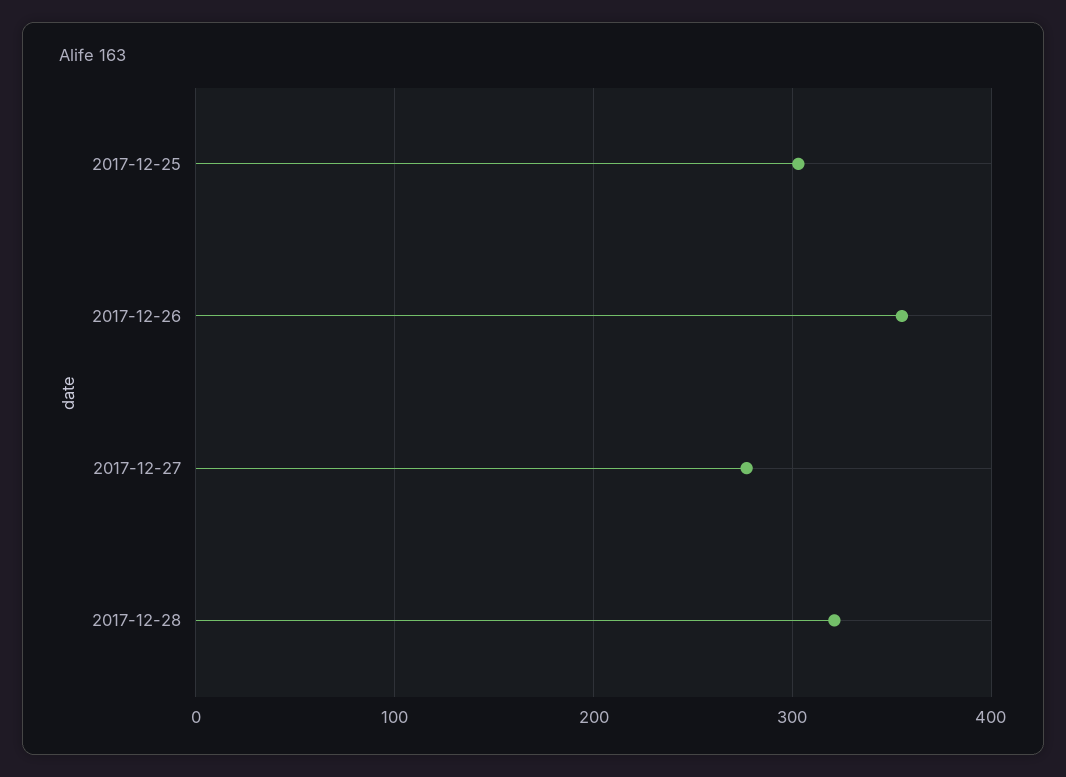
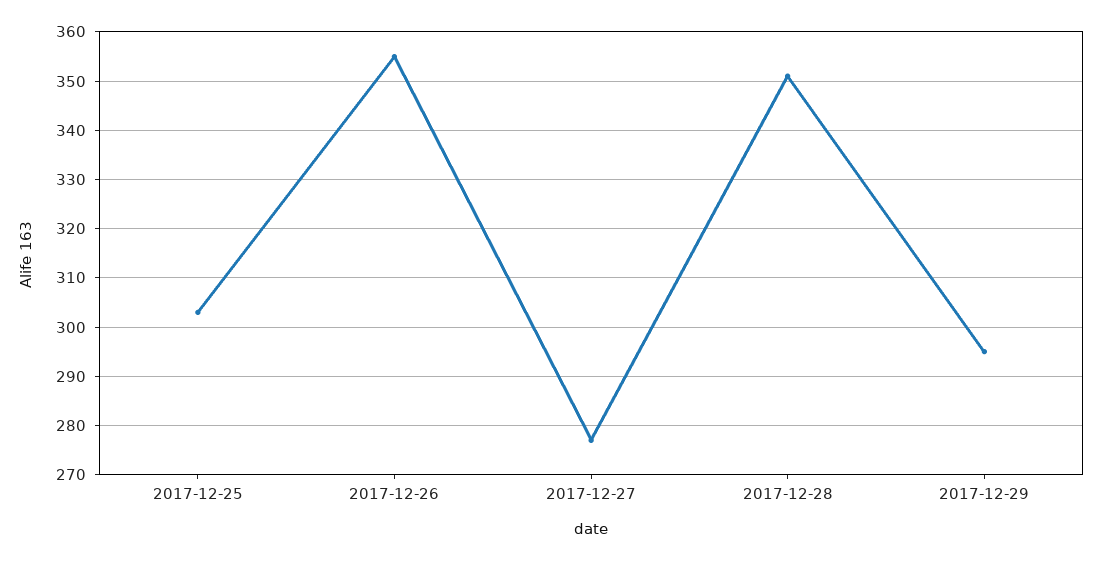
2017-12-28: 320 -> 350
2017-12-29: none -> 295

